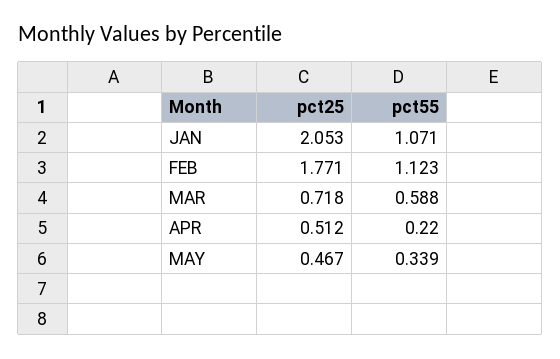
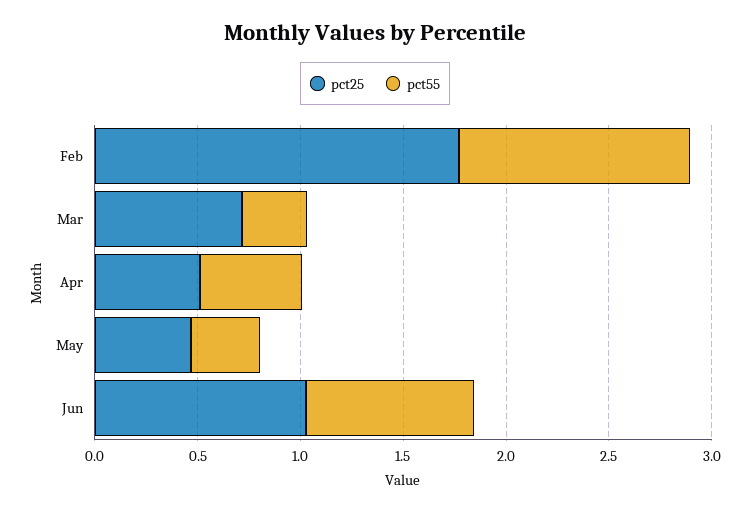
pct25, JAN: 2.053 -> none
pct55, JAN: 1.071 -> none
pct55, MAR: 0.588 -> 0.3
pct55, APR: 0.22 -> 0.5
pct25, Jun: none -> 1
pct55, Jun: none -> 0.8

